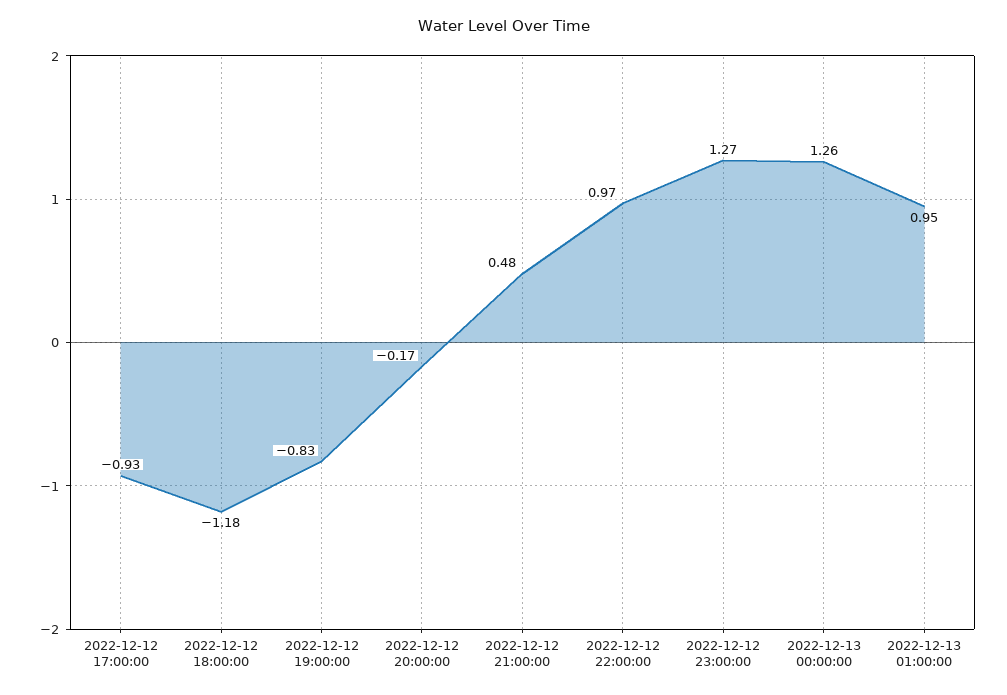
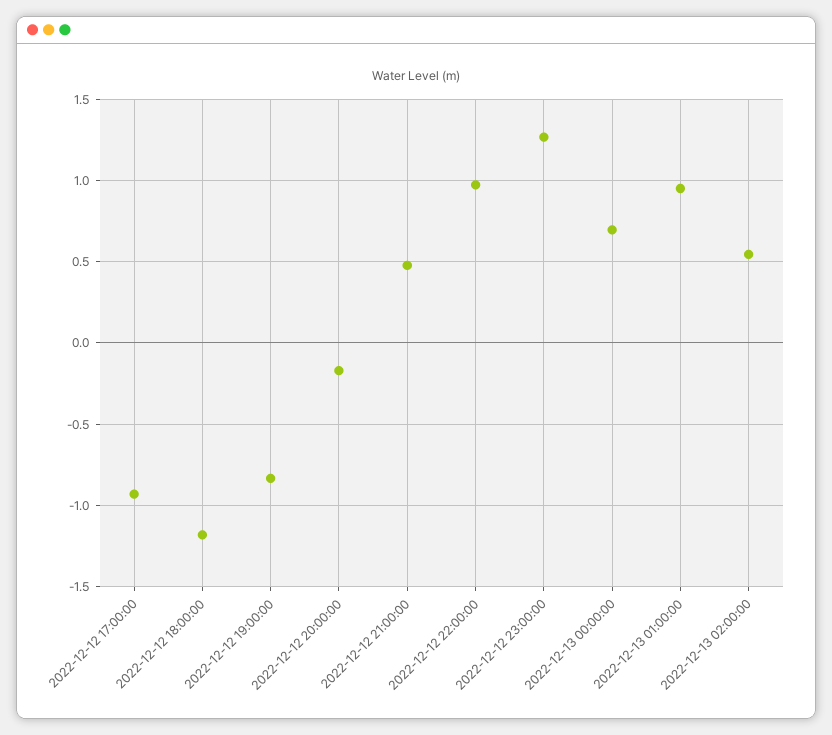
2022-12-13 00:00:00: 1.26 -> 0.7
2022-12-13 02:00:00: none -> 0.55

